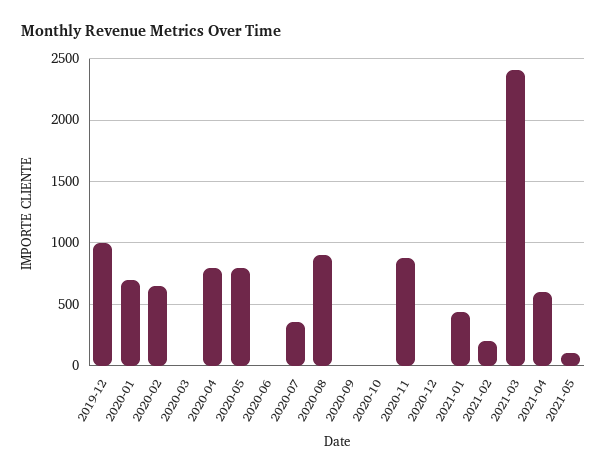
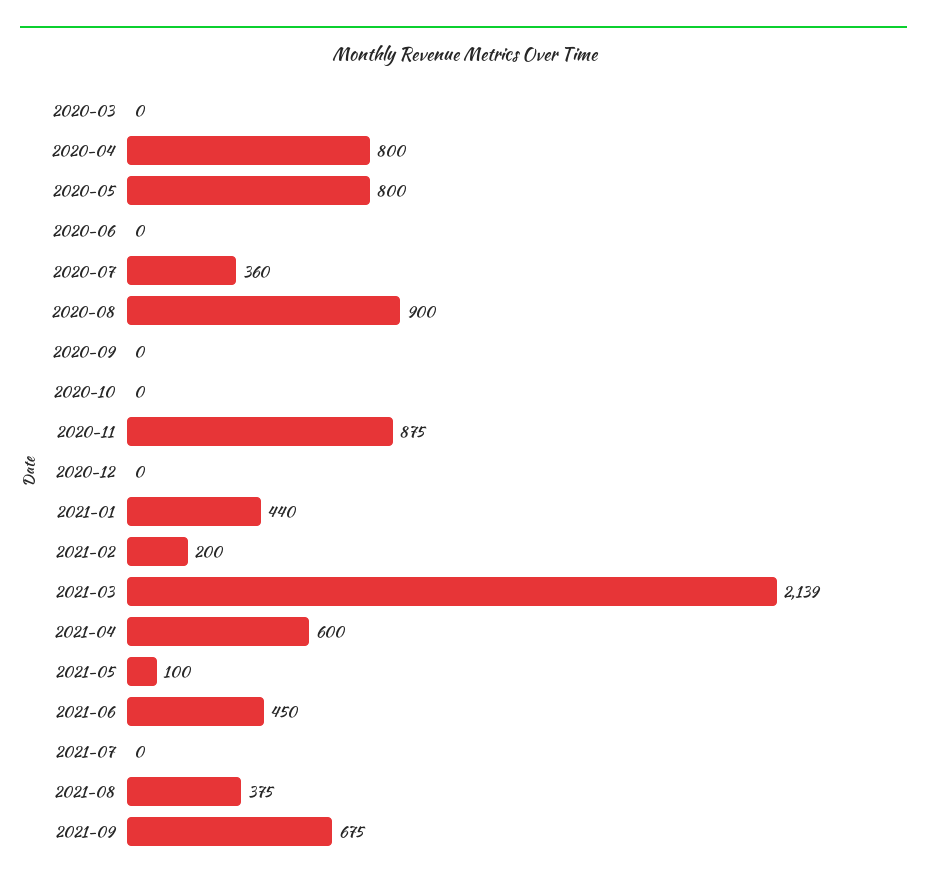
2019-12: 1000 -> none
2020-01: 700 -> none
2020-02: 650 -> none
2021-03: 2400 -> 2139
2021-06: none -> 450
2021-07: none -> 0
2021-08: none -> 375
2021-09: none -> 675

